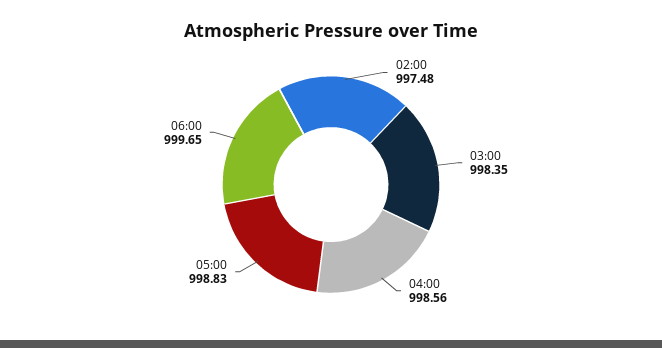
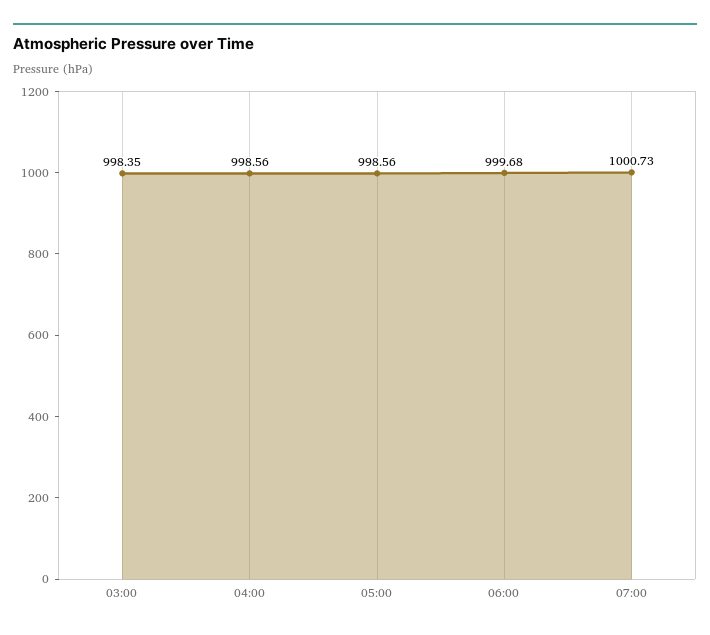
02:00: 997.48 -> none
05:00: 998.83 -> 998.56
06:00: 999.65 -> 999.68
07:00: none -> 1000.73

